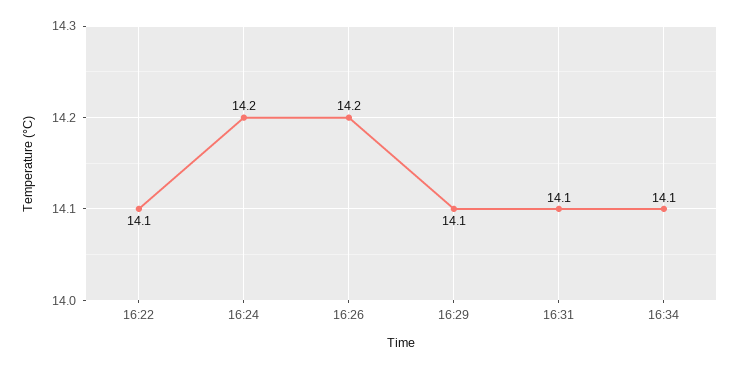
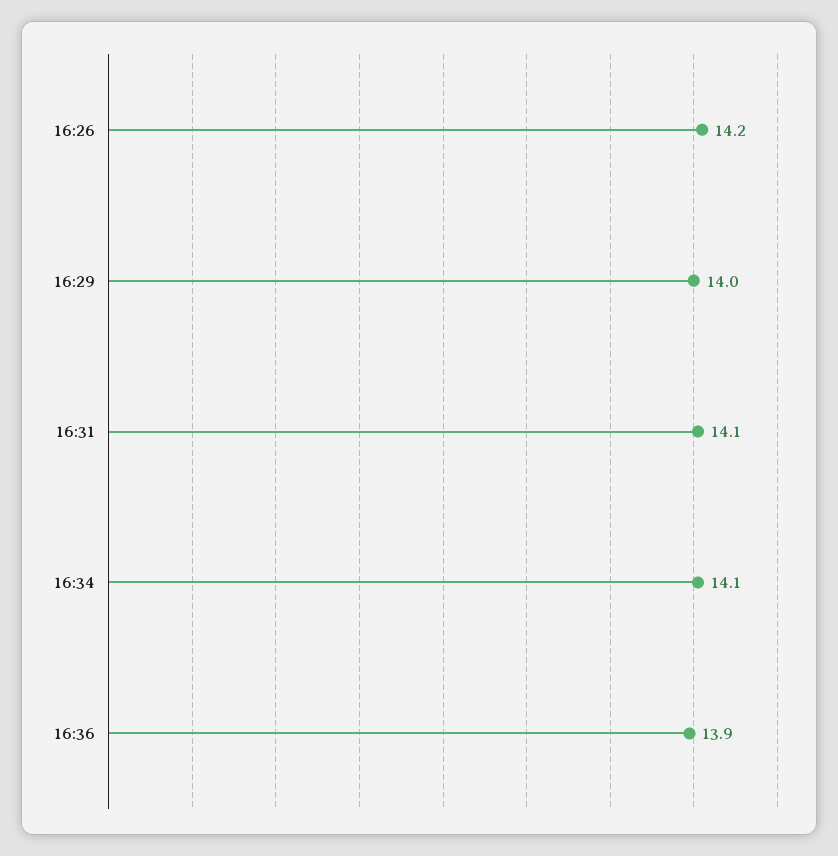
16:22: 14.1 -> none
16:24: 14.2 -> none
16:29: 14.1 -> 14
16:36: none -> 13.9

